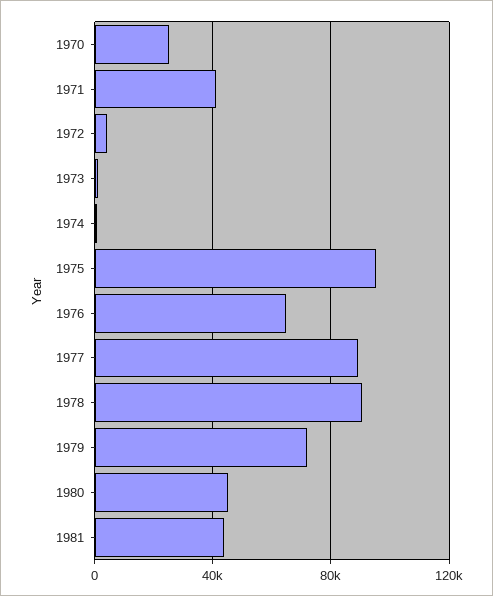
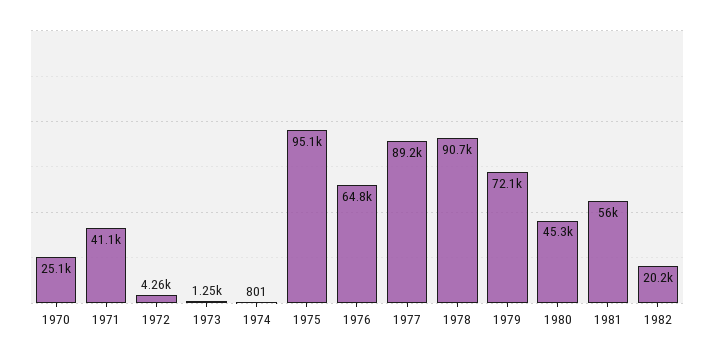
1981: 45000 -> 56000
1982: none -> 20200

